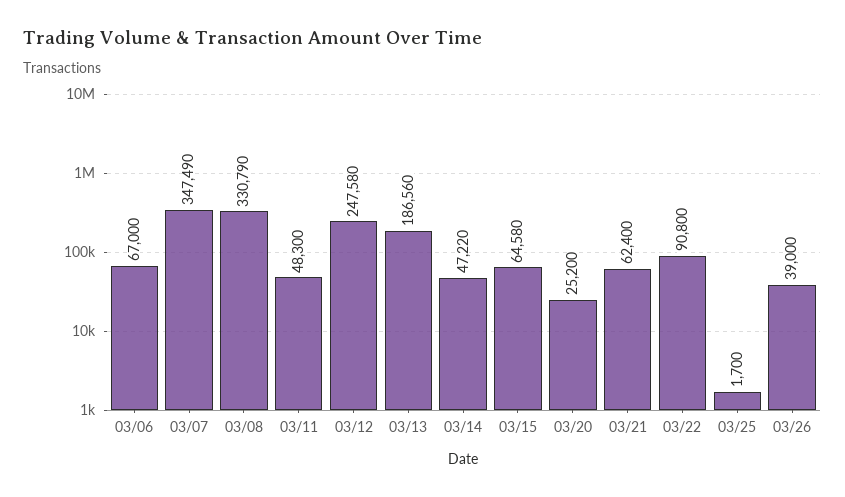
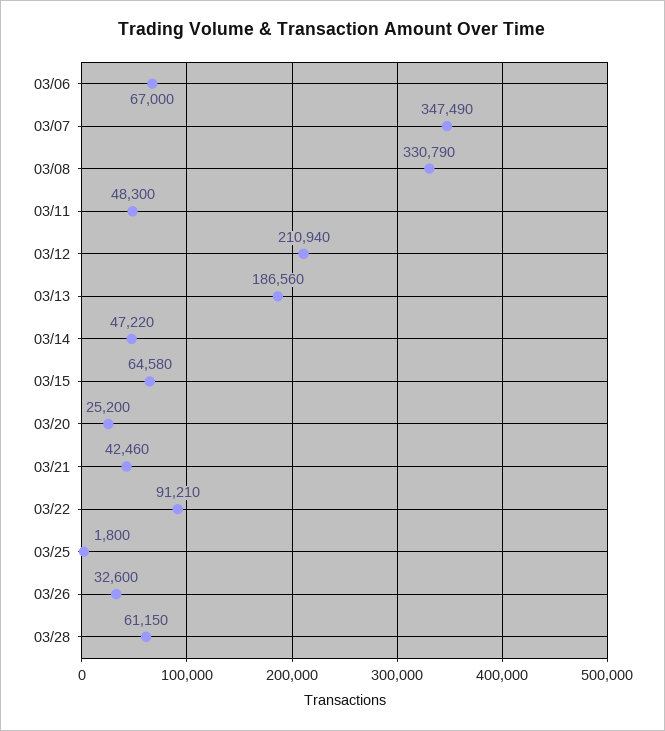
03/12: 247580 -> 210940
03/21: 62400 -> 42460
03/22: 90800 -> 91210
03/25: 1700 -> 1800
03/26: 39000 -> 32600
03/28: none -> 61150

